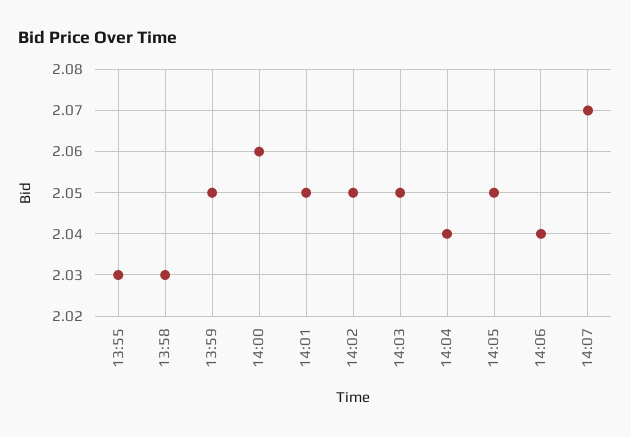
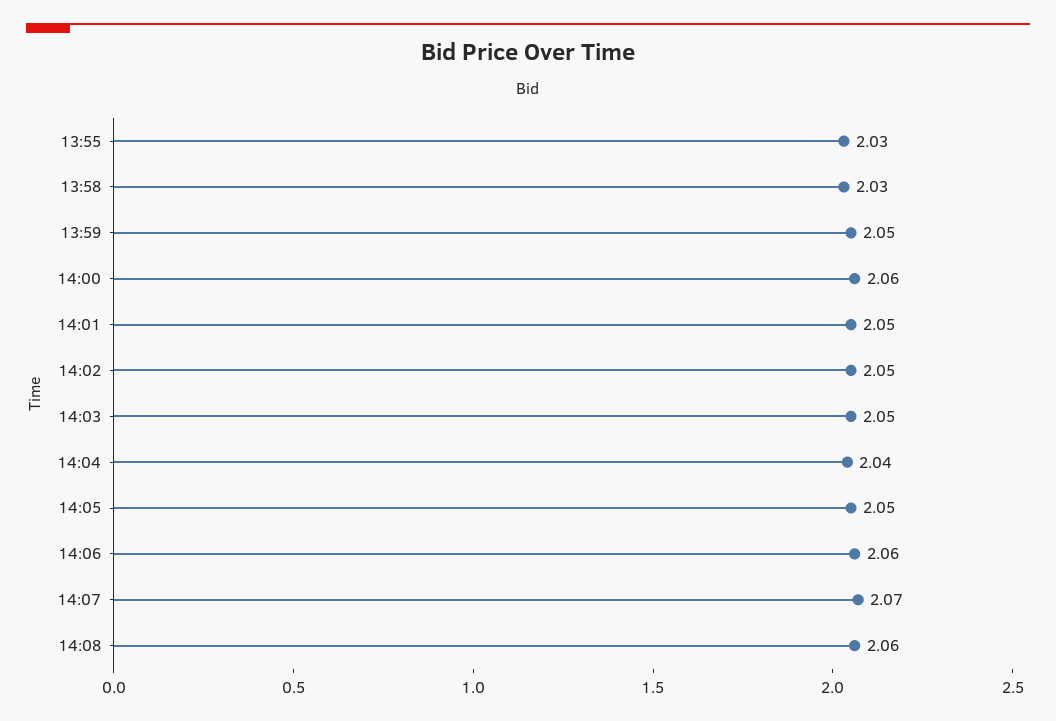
14:06: 2.04 -> 2.06
14:08: none -> 2.06

